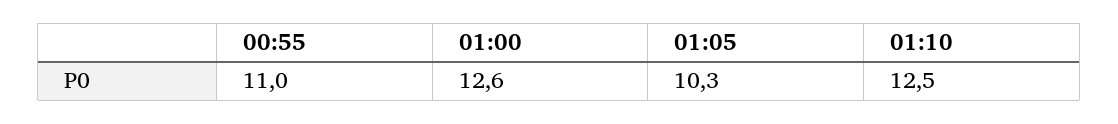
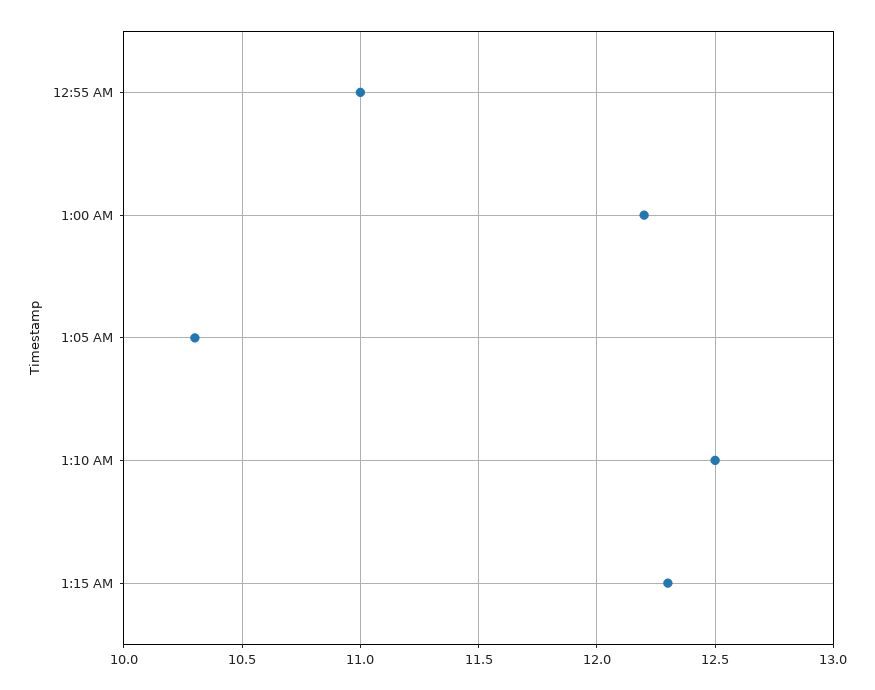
01:00: 12.6 -> 12.2
1:15 AM: none -> 12.3

